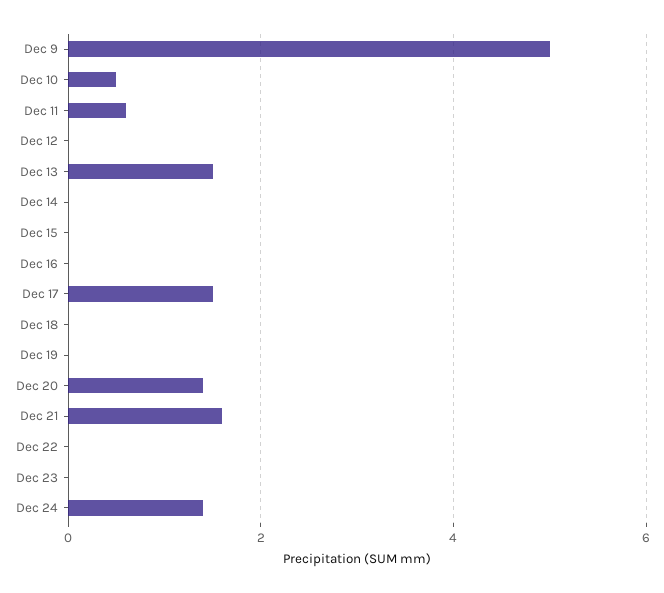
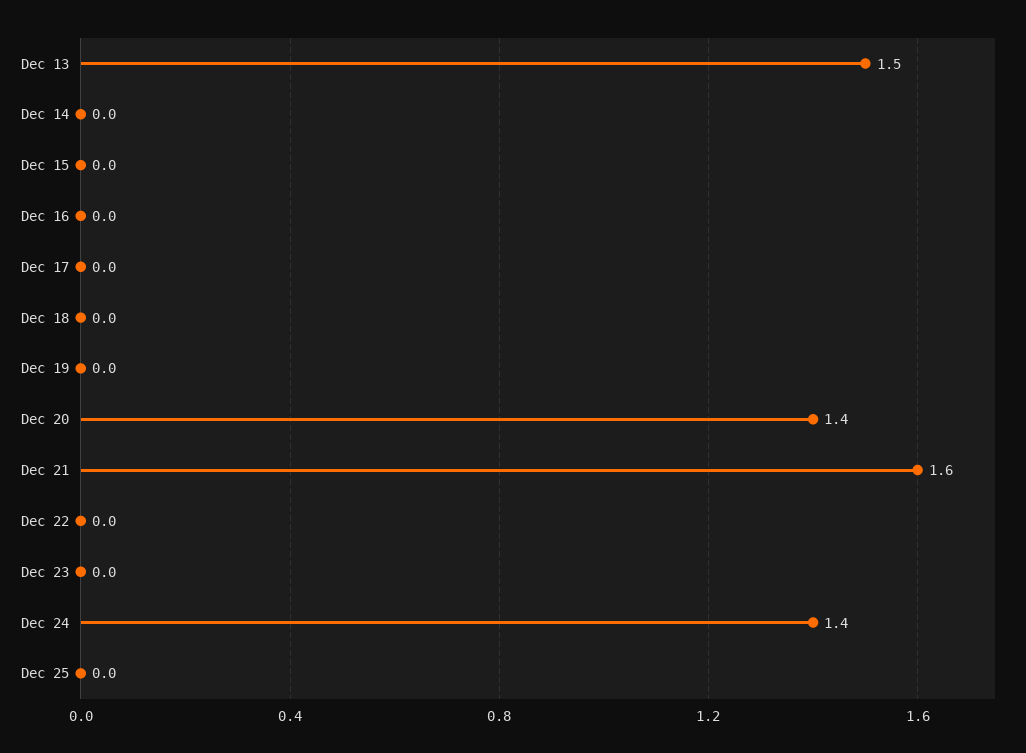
Dec 9: 5 -> none
Dec 10: 0.5 -> none
Dec 11: 0.5 -> none
Dec 12: 0 -> none
Dec 17: 1.5 -> 0
Dec 25: none -> 0

